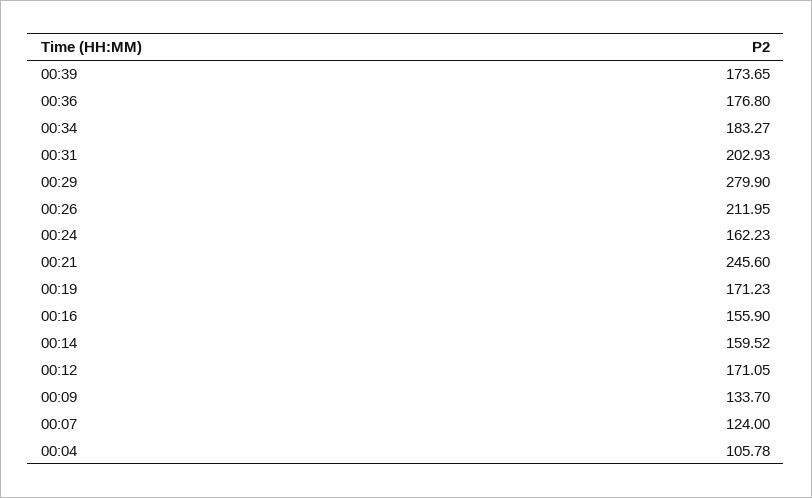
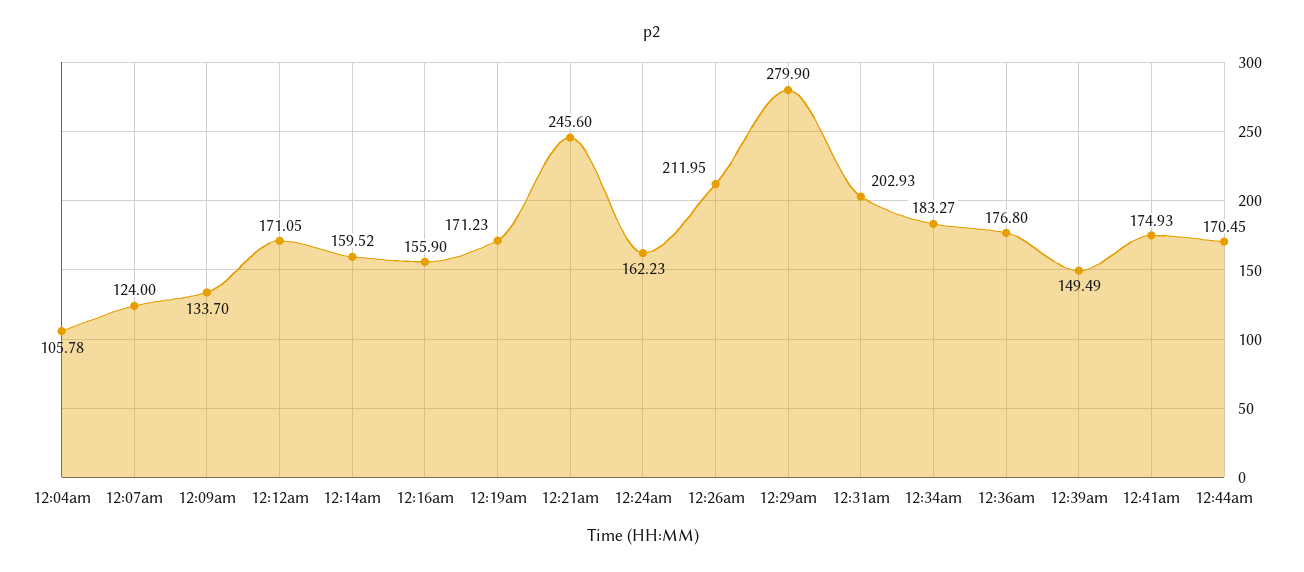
00:39: 173.65 -> 149.49
12:41am: none -> 174.93
12:44am: none -> 170.45

